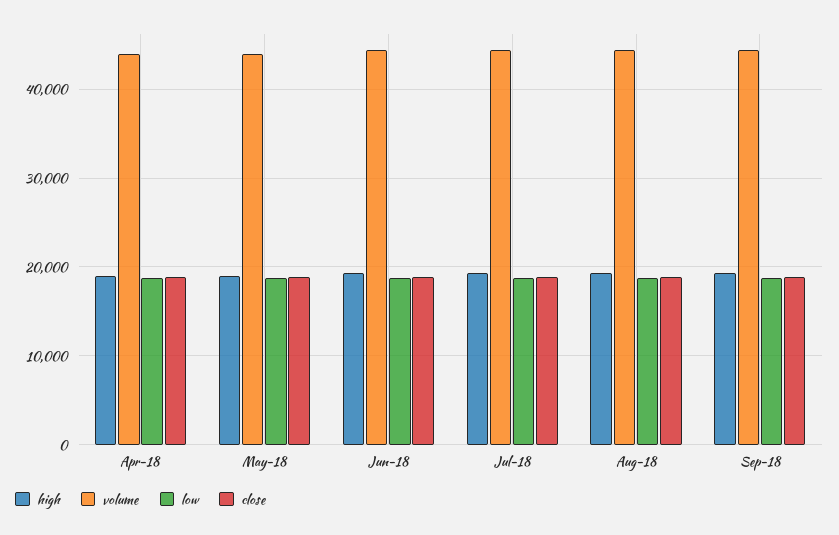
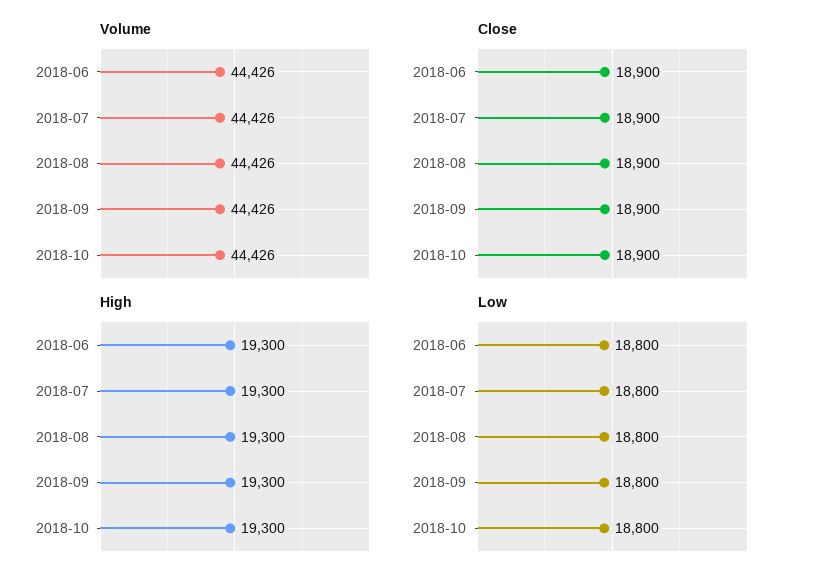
high, Apr-18: 19000 -> none
volume, Apr-18: 44000 -> none
low, Apr-18: 19000 -> none
close, Apr-18: 19000 -> none
high, May-18: 19000 -> none
volume, May-18: 44000 -> none
low, May-18: 19000 -> none
close, May-18: 19000 -> none
volume, 2018-10: none -> 44426
close, 2018-10: none -> 18900
high, 2018-10: none -> 19300
low, 2018-10: none -> 18800

